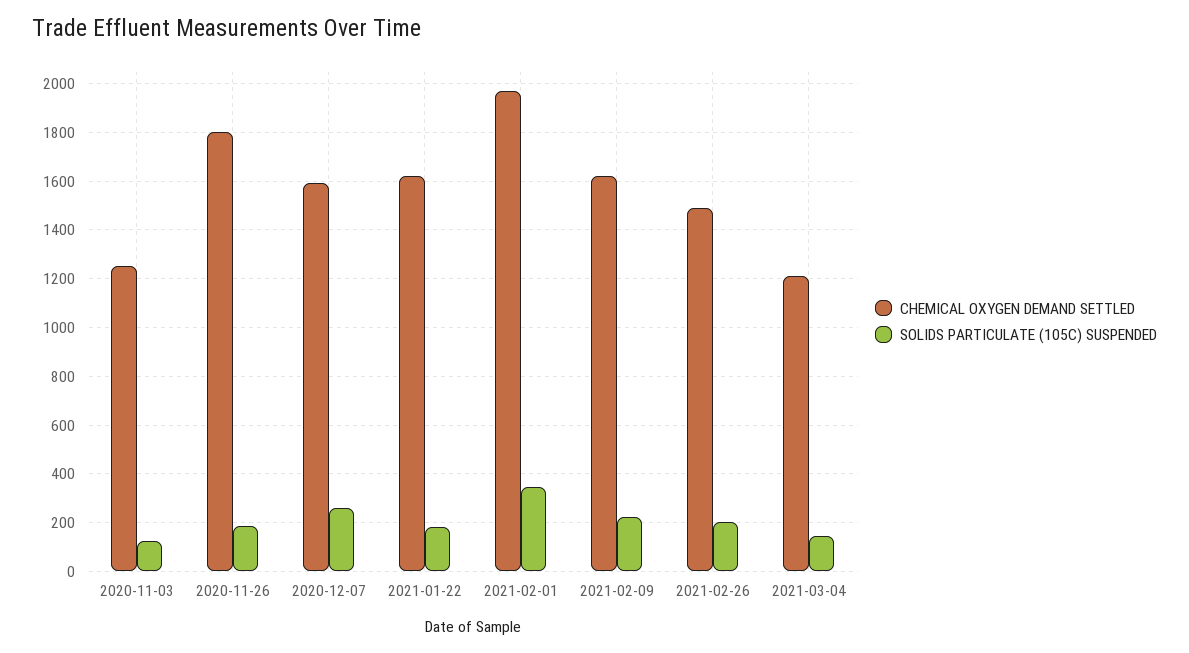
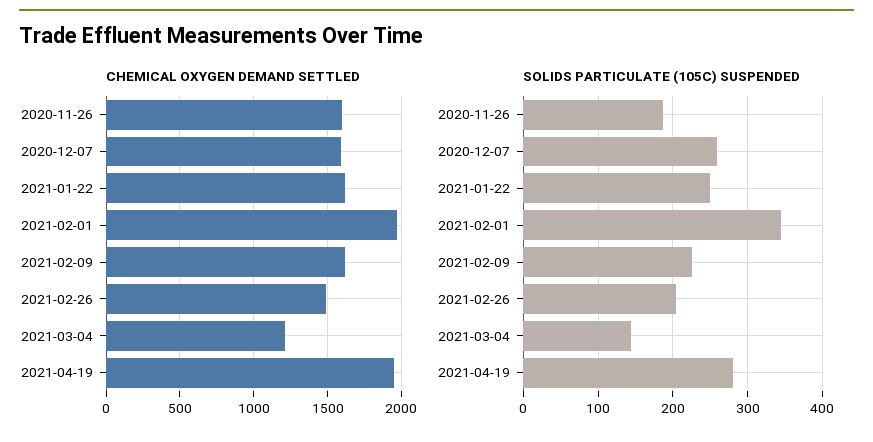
CHEMICAL OXYGEN DEMAND SETTLED, 2020-11-03: 1250 -> none
SOLIDS PARTICULATE (105C) SUSPENDED, 2020-11-03: 125 -> none
CHEMICAL OXYGEN DEMAND SETTLED, 2020-11-26: 1800 -> 1600
SOLIDS PARTICULATE (105C) SUSPENDED, 2021-01-22: 175 -> 250
CHEMICAL OXYGEN DEMAND SETTLED, 2021-04-19: none -> 1950
SOLIDS PARTICULATE (105C) SUSPENDED, 2021-04-19: none -> 280

